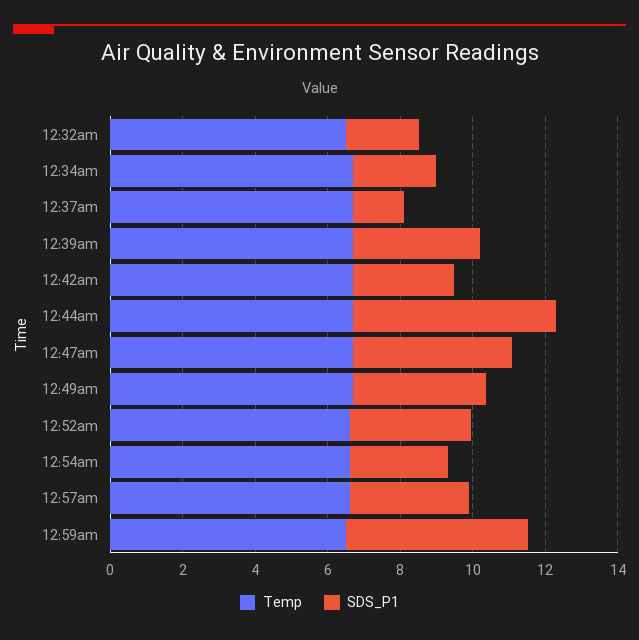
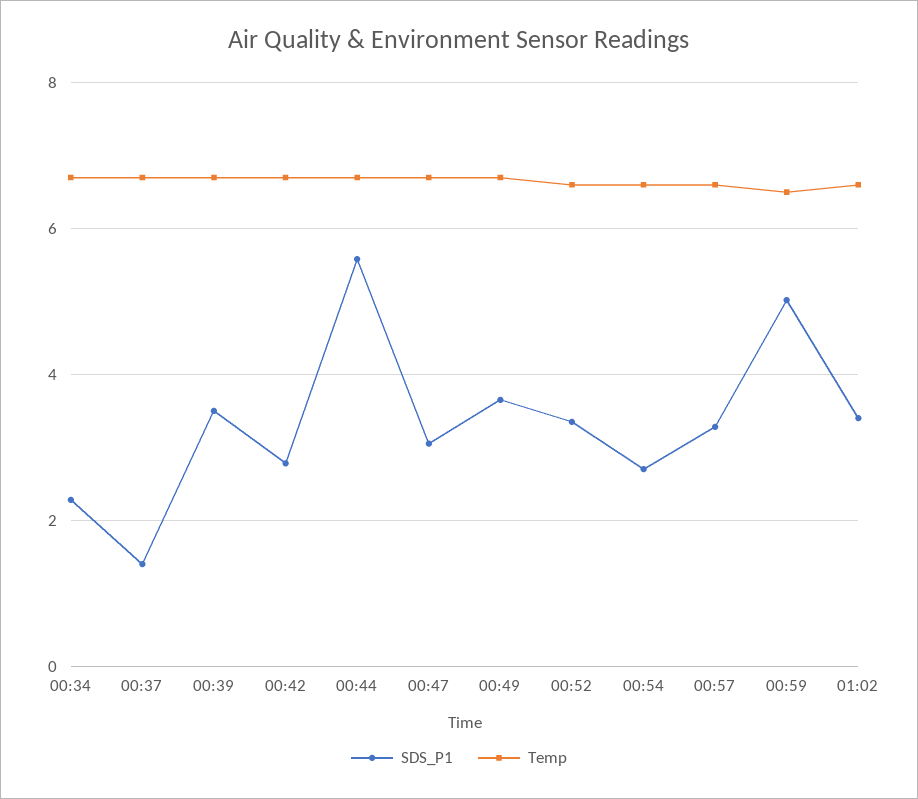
Temp, 12:32am: 6.5 -> none
SDS_P1, 12:32am: 2 -> none
SDS_P1, 12:47am: 4.5 -> 3
SDS_P1, 01:02: none -> 3.4
Temp, 01:02: none -> 6.6

